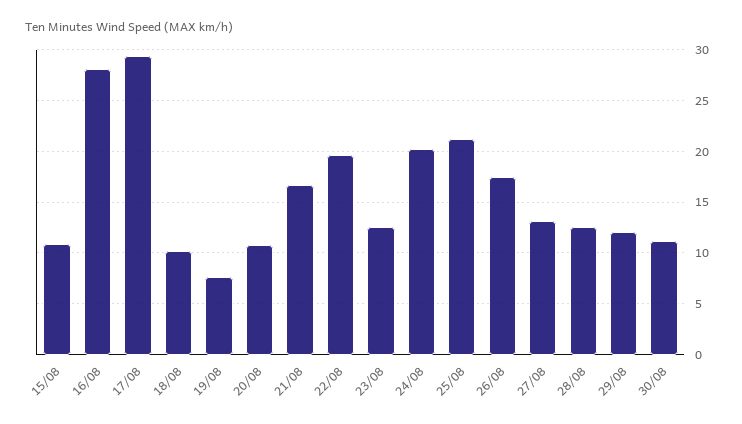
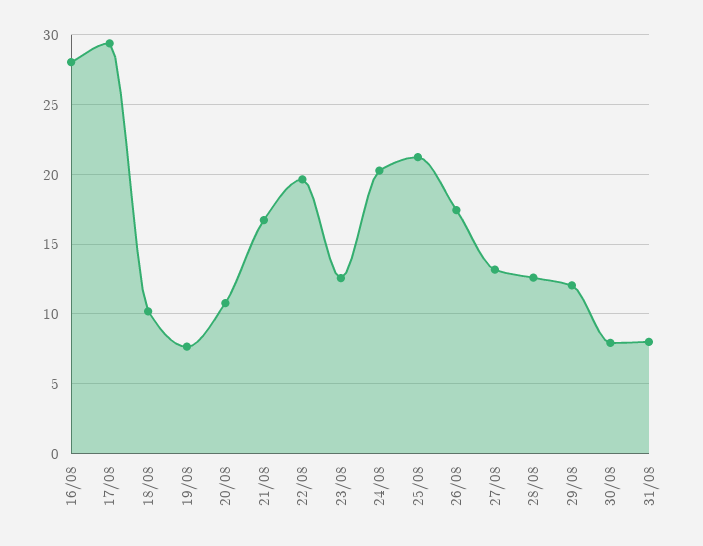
15/08: 11 -> none
30/08: 11 -> 8
31/08: none -> 8

